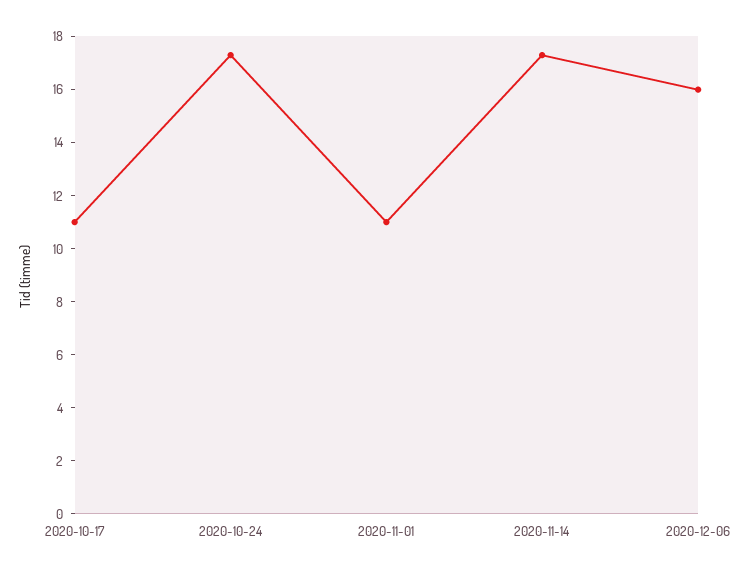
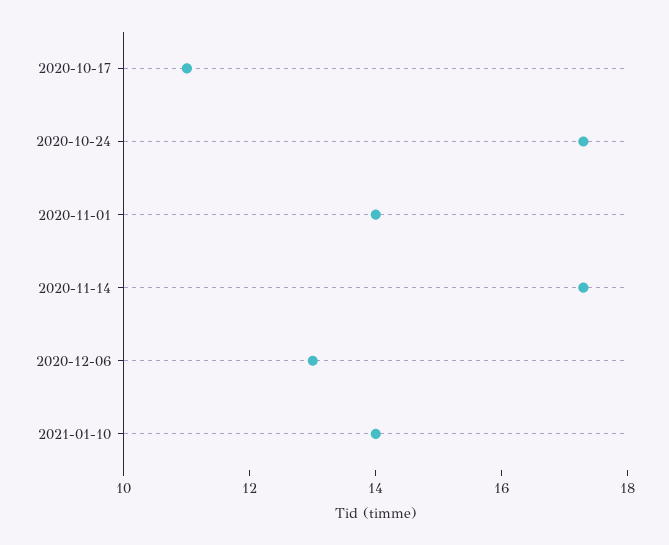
2020-11-01: 11 -> 14
2020-12-06: 16 -> 13
2021-01-10: none -> 14

